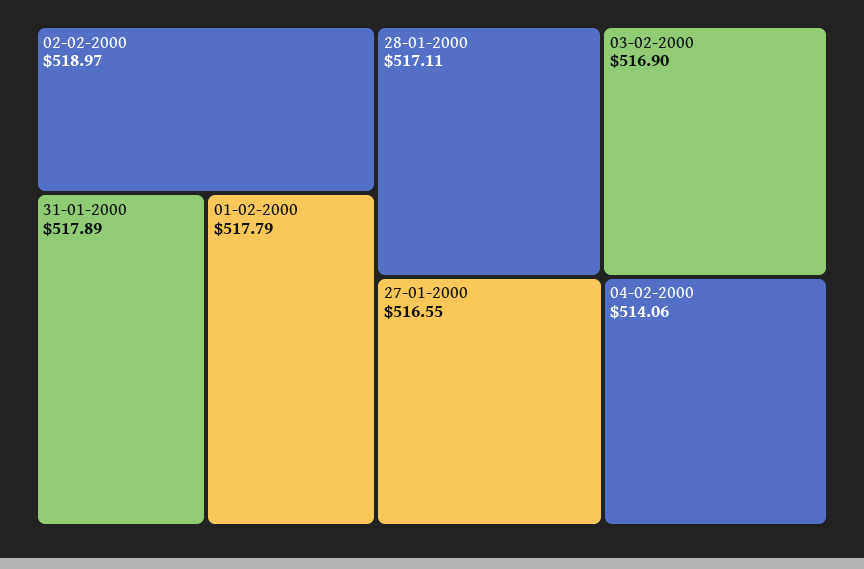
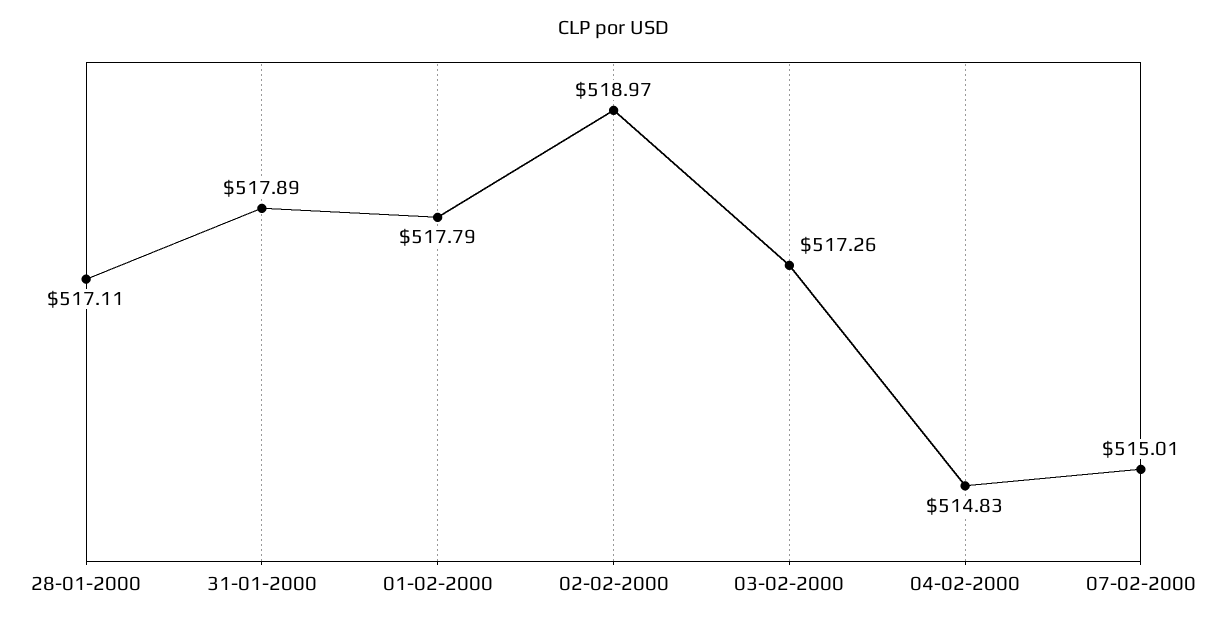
03-02-2000: 516.9 -> 517.26
27-01-2000: 516.55 -> none
04-02-2000: 514.06 -> 514.83
07-02-2000: none -> 515.01

